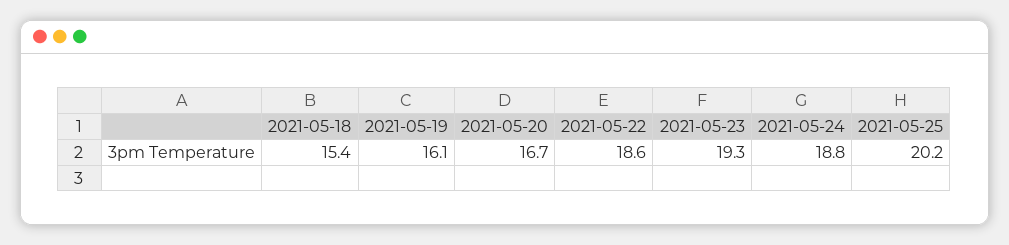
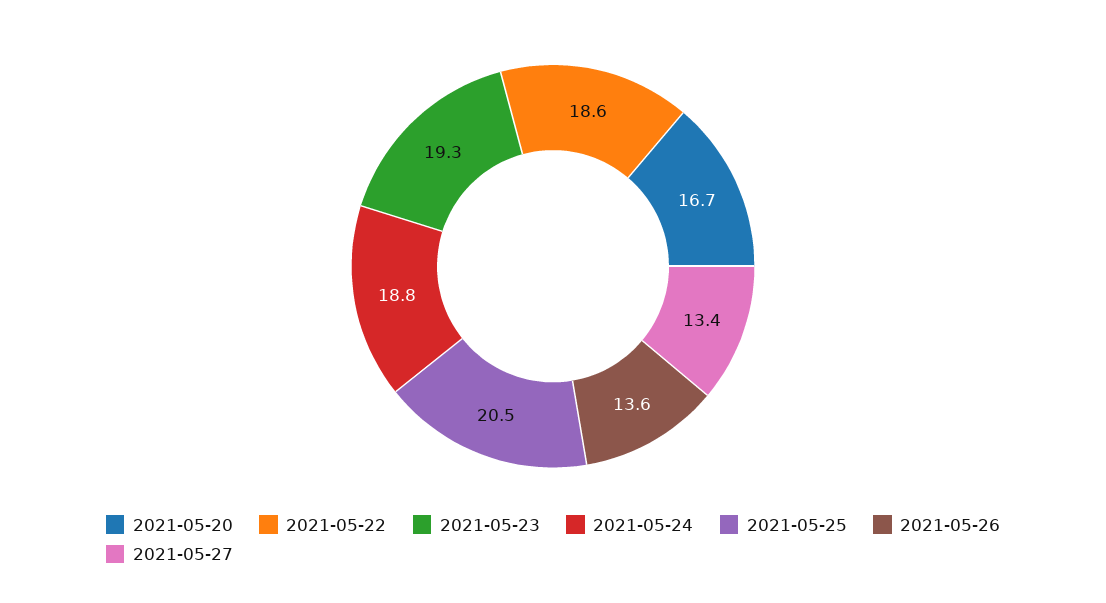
2021-05-18: 15.4 -> none
2021-05-19: 16.1 -> none
2021-05-25: 20.2 -> 20.5
2021-05-26: none -> 13.6
2021-05-27: none -> 13.4

